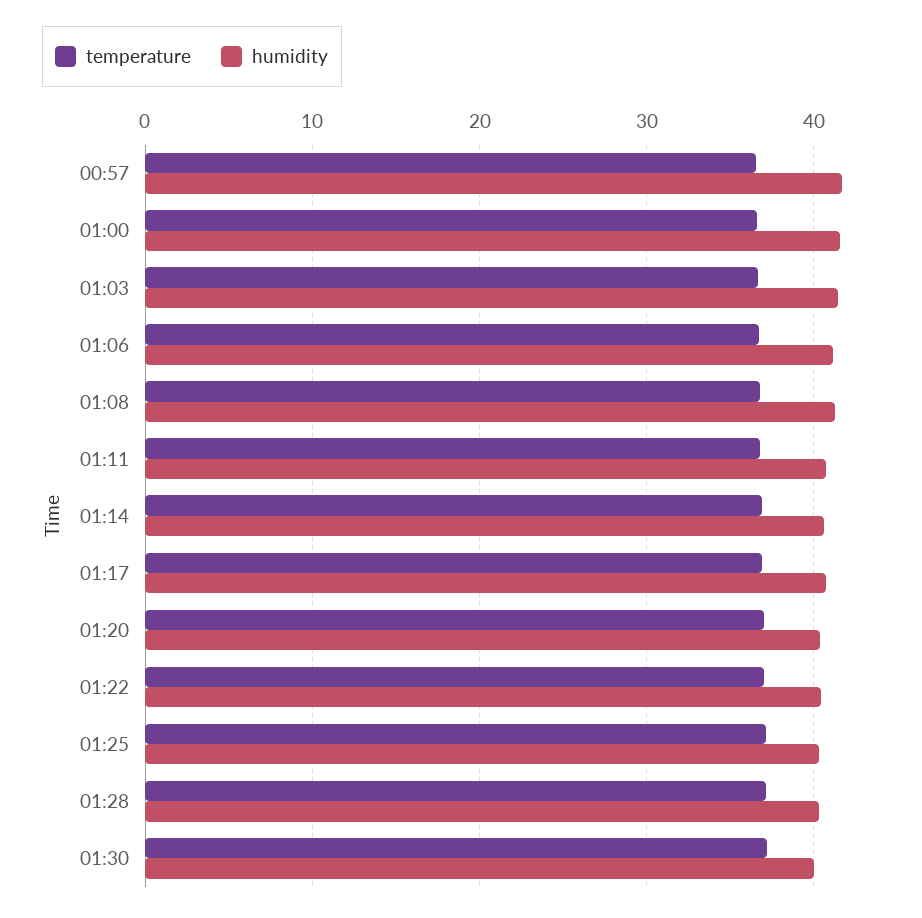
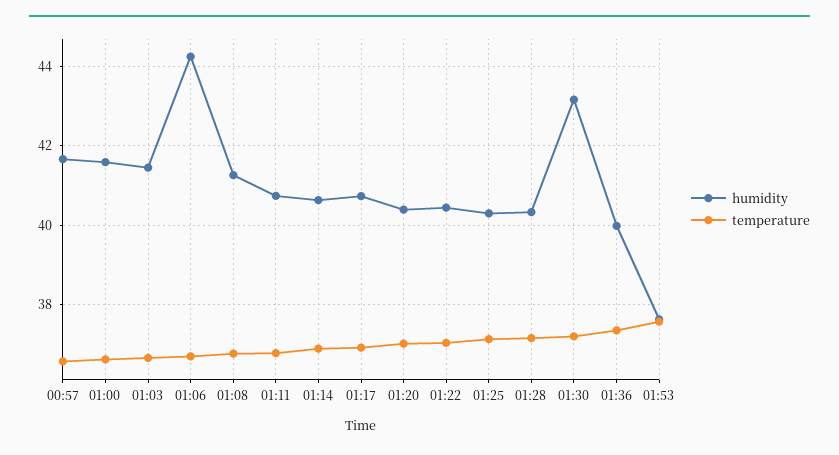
humidity, 01:06: 41 -> 44.2
humidity, 01:30: 40 -> 43.2
humidity, 01:36: none -> 40
temperature, 01:36: none -> 37.4
humidity, 01:53: none -> 37.6
temperature, 01:53: none -> 37.6

